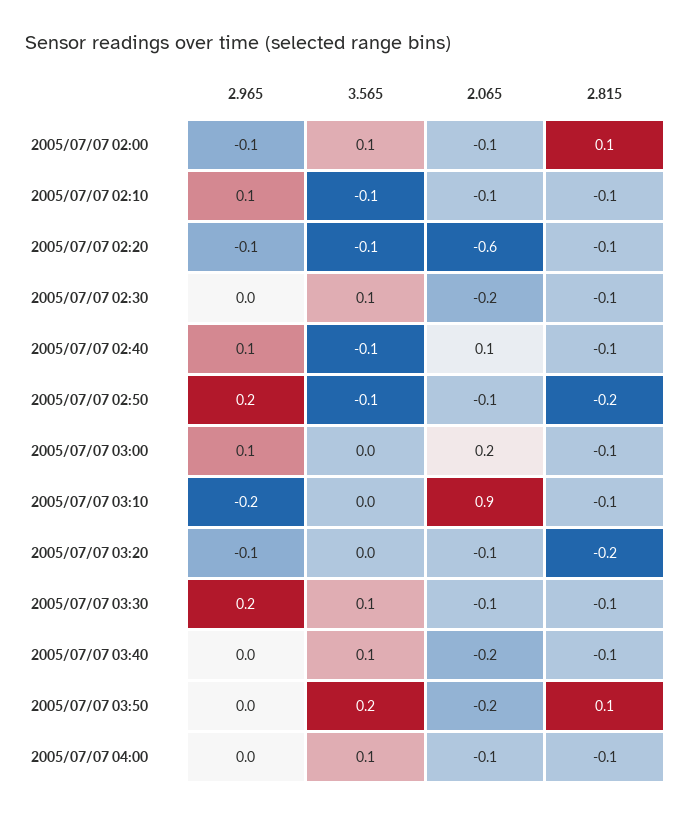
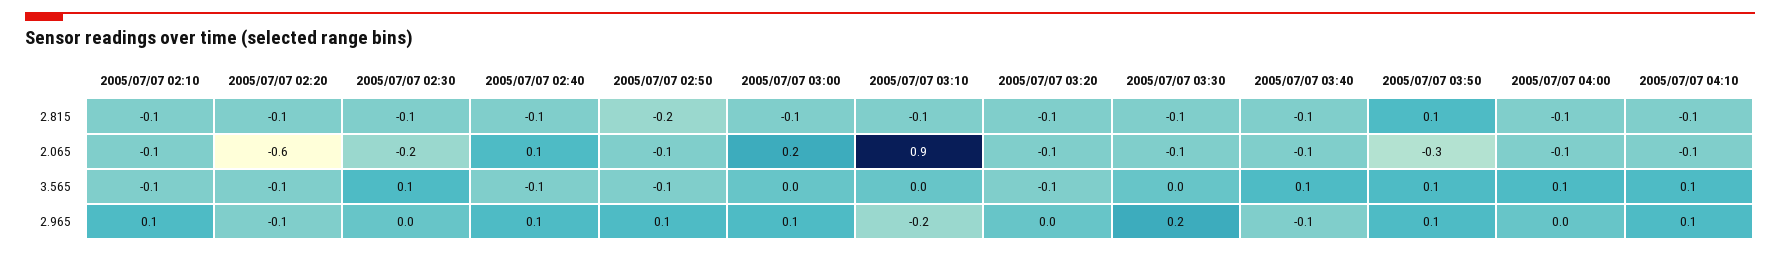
2.965, 2005/07/07 02:00: -0.1 -> none
3.565, 2005/07/07 02:00: 0.1 -> none
2.065, 2005/07/07 02:00: -0.1 -> none
2.815, 2005/07/07 02:00: 0.1 -> none
2.965, 2005/07/07 02:50: 0.2 -> 0.1
2.965, 2005/07/07 03:20: -0.1 -> 0
3.565, 2005/07/07 03:20: 0 -> -0.1
2.815, 2005/07/07 03:20: -0.2 -> -0.1
3.565, 2005/07/07 03:30: 0.1 -> 0
2.965, 2005/07/07 03:40: 0 -> -0.1
2.065, 2005/07/07 03:40: -0.2 -> -0.1
2.965, 2005/07/07 03:50: 0 -> 0.1
3.565, 2005/07/07 03:50: 0.2 -> 0.1
2.065, 2005/07/07 03:50: -0.2 -> -0.3
2.815, 2005/07/07 04:10: none -> -0.1
2.065, 2005/07/07 04:10: none -> -0.1
3.565, 2005/07/07 04:10: none -> 0.1
2.965, 2005/07/07 04:10: none -> 0.1

